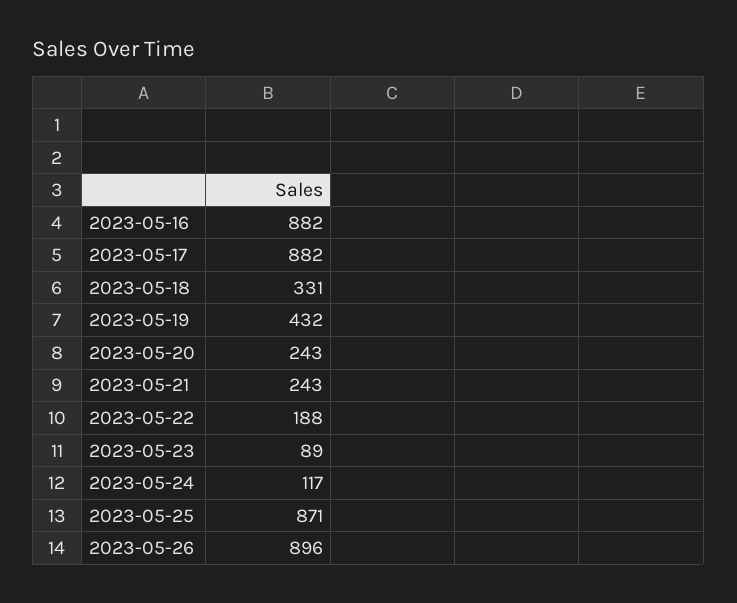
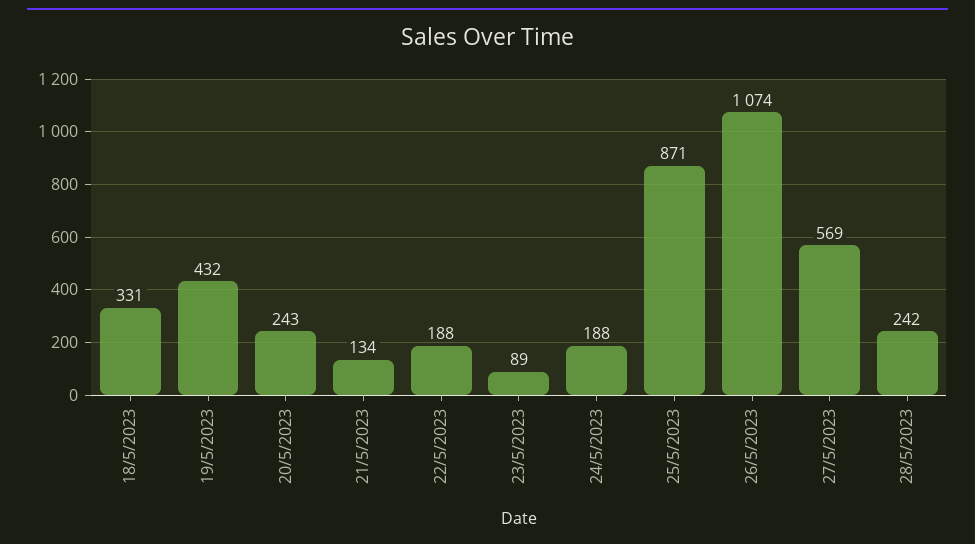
2023-05-16: 882 -> none
2023-05-17: 882 -> none
2023-05-21: 243 -> 134
2023-05-24: 117 -> 188
2023-05-26: 896 -> 1074
27/5/2023: none -> 569
28/5/2023: none -> 242

